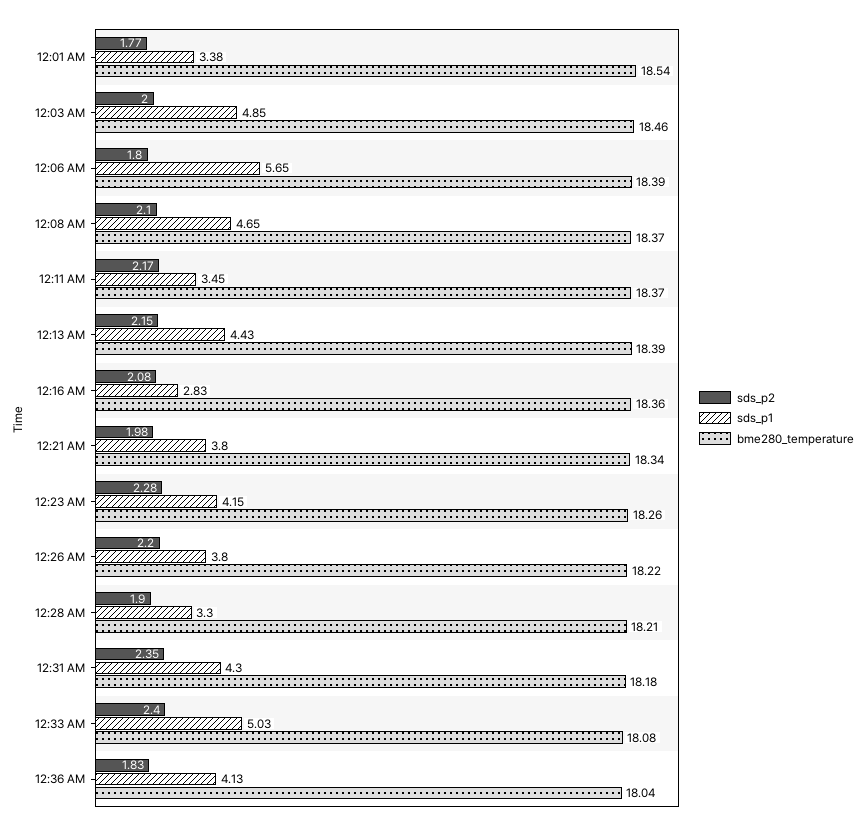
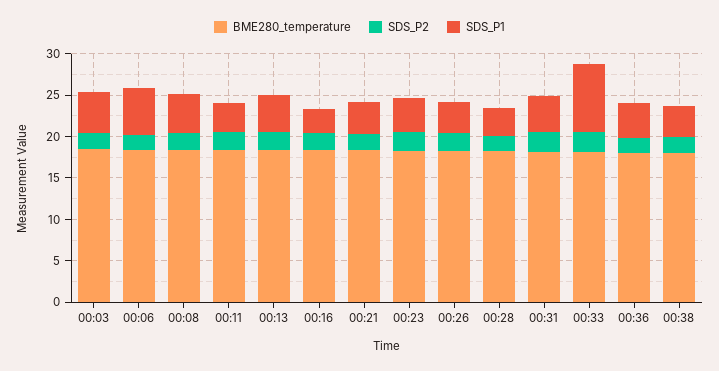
sds_p2, 12:01 AM: 1.77 -> none
sds_p1, 12:01 AM: 3.38 -> none
bme280_temperature, 12:01 AM: 18.54 -> none
sds_p1, 12:33 AM: 5.03 -> 8
bme280_temperature, 00:38: none -> 18
sds_p2, 00:38: none -> 2
sds_p1, 00:38: none -> 4

